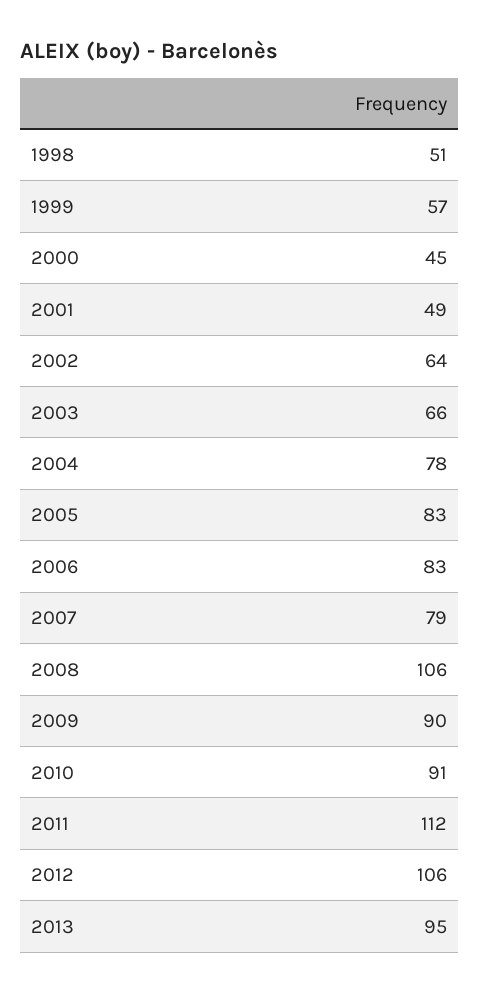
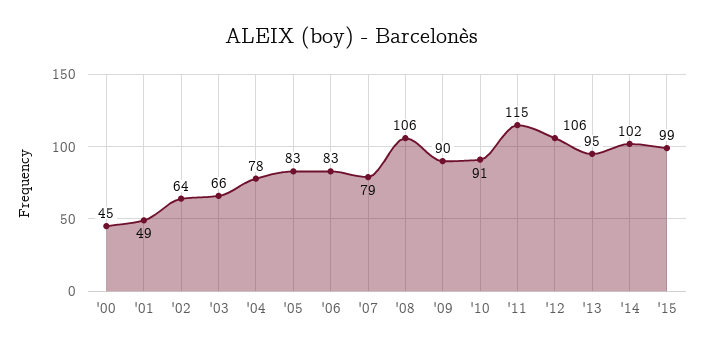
1998: 51 -> none
1999: 57 -> none
2011: 112 -> 115
'14: none -> 102
'15: none -> 99

